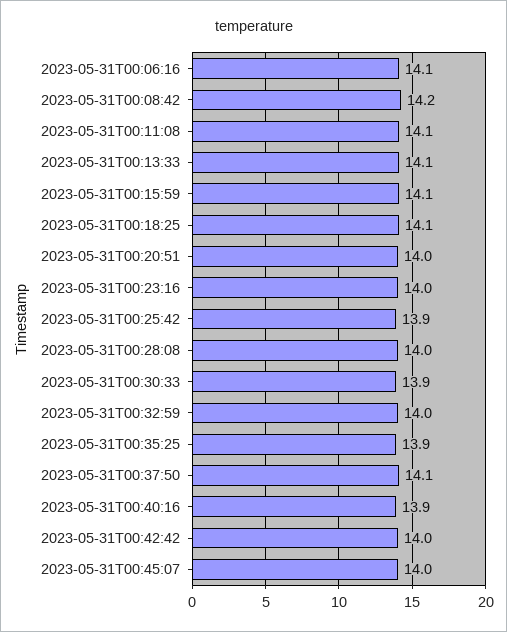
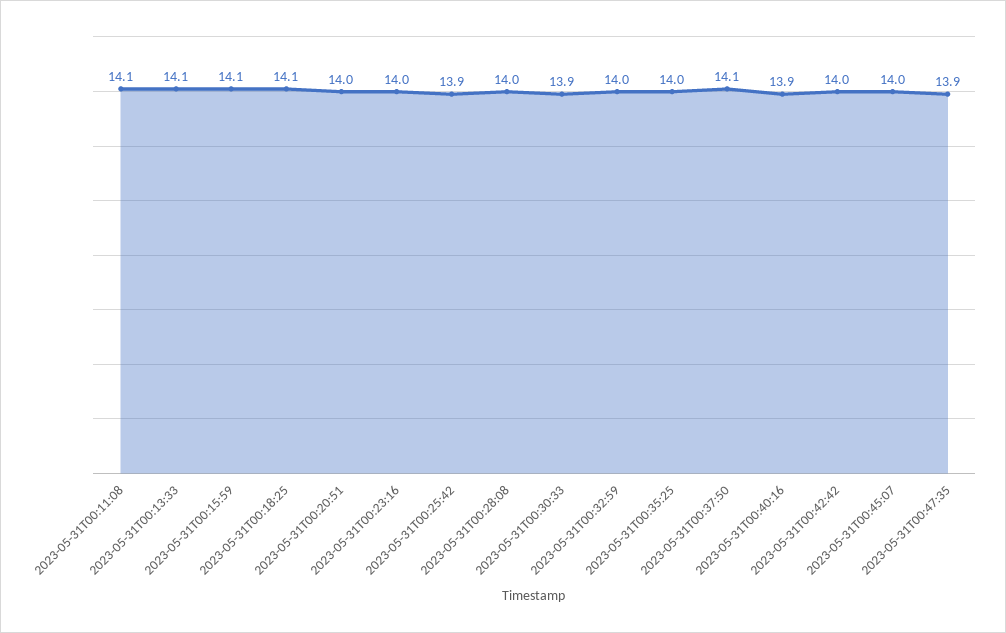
2023-05-31T00:06:16: 14.1 -> none
2023-05-31T00:08:42: 14.2 -> none
2023-05-31T00:35:25: 13.9 -> 14
2023-05-31T00:47:35: none -> 13.9

